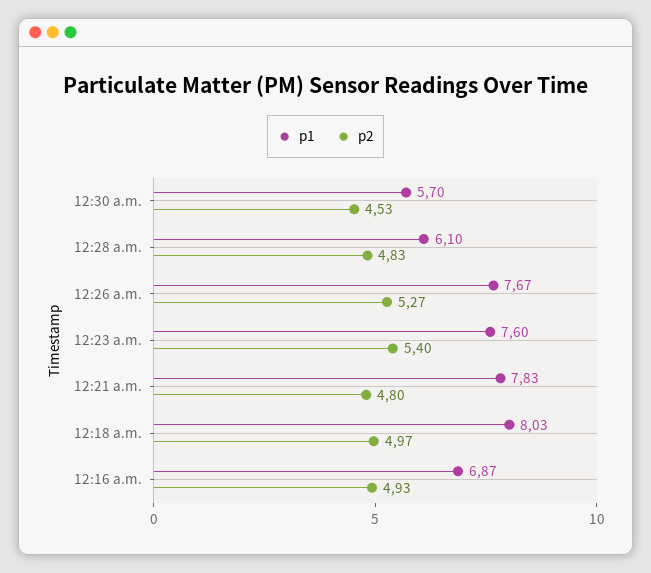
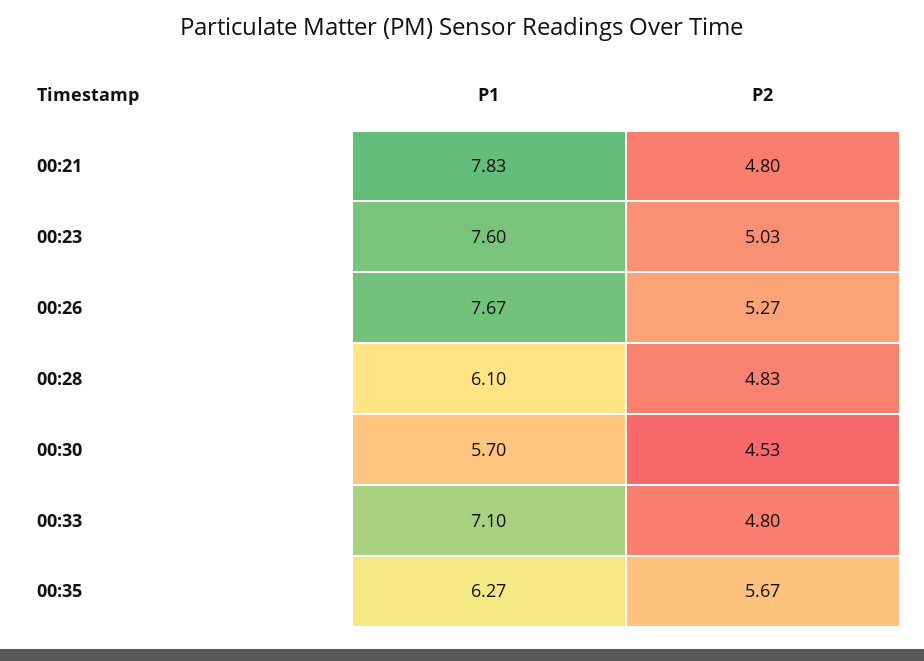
p2, 12:23 a.m.: 5.4 -> 5.03
p1, 12:18 a.m.: 8.03 -> none
p2, 12:18 a.m.: 4.97 -> none
p1, 12:16 a.m.: 6.87 -> none
p2, 12:16 a.m.: 4.93 -> none
p1, 00:33: none -> 7.1
p2, 00:33: none -> 4.8
p1, 00:35: none -> 6.27
p2, 00:35: none -> 5.67

